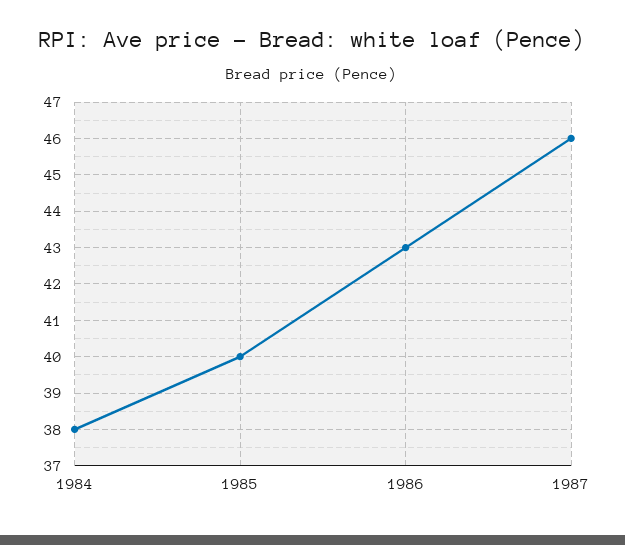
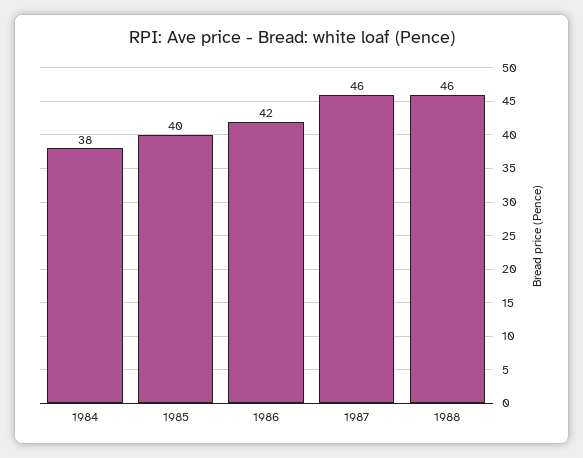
1986: 43 -> 42
1988: none -> 46

